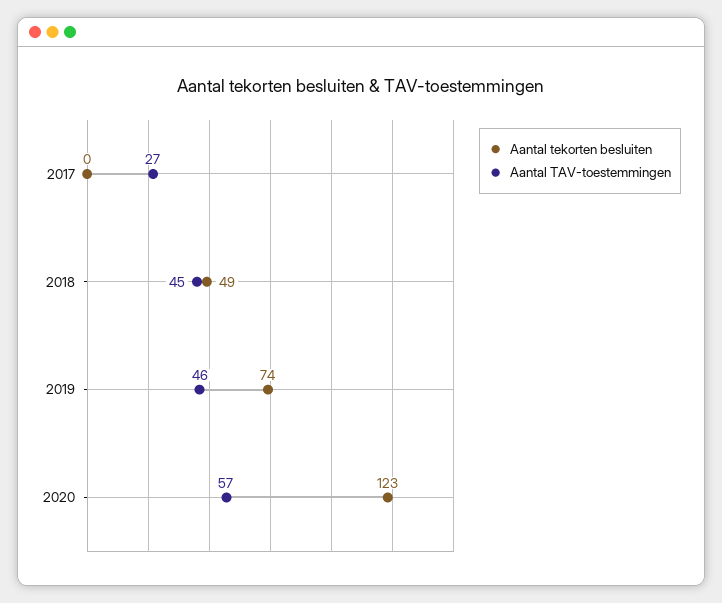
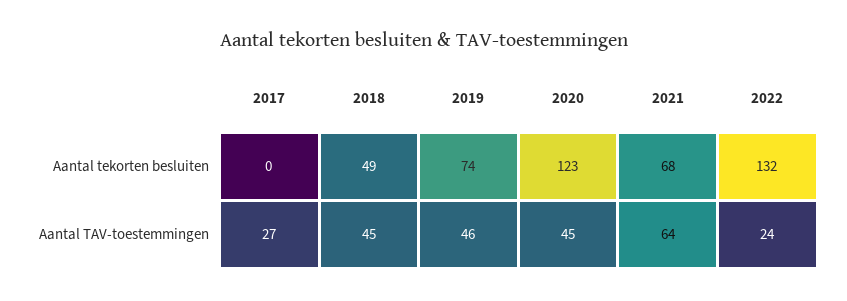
Aantal TAV-toestemmingen, 2020: 57 -> 45
Aantal tekorten besluiten, 2021: none -> 68
Aantal tekorten besluiten, 2022: none -> 132
Aantal TAV-toestemmingen, 2021: none -> 64
Aantal TAV-toestemmingen, 2022: none -> 24

